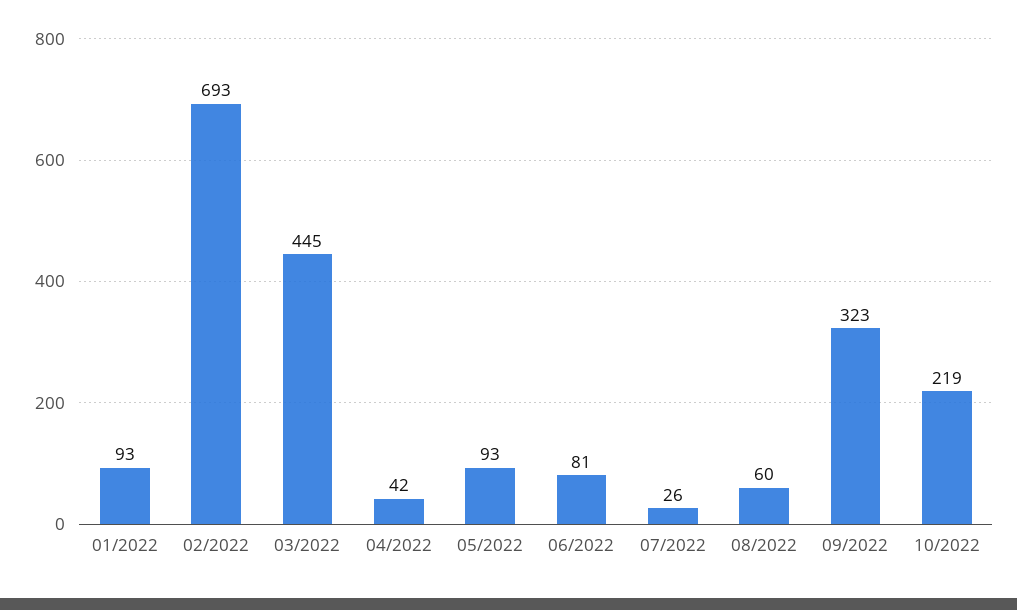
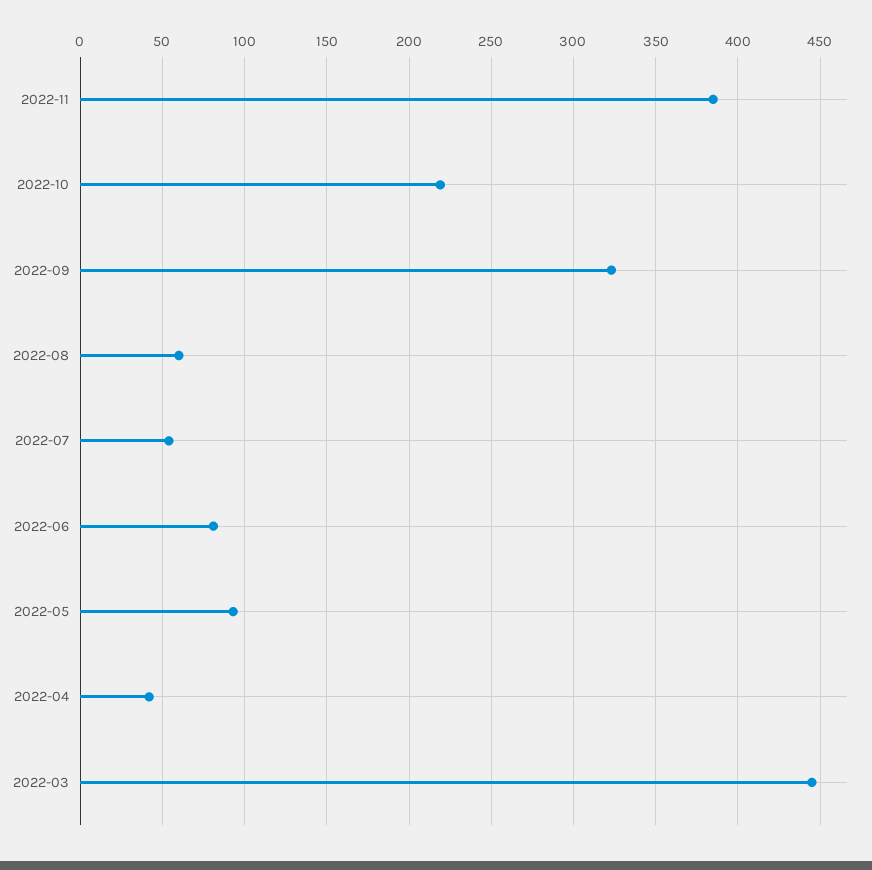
01/2022: 93 -> none
02/2022: 693 -> none
07/2022: 26 -> 55
2022-11: none -> 385

